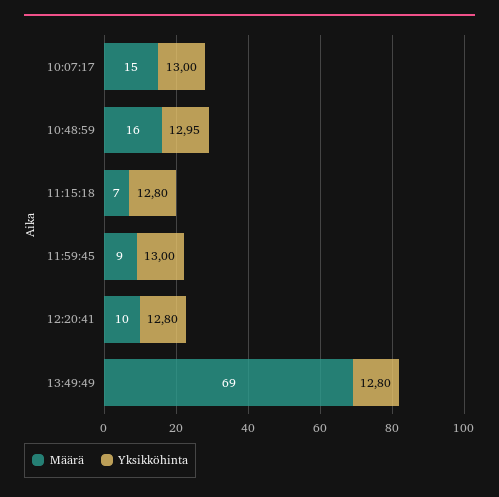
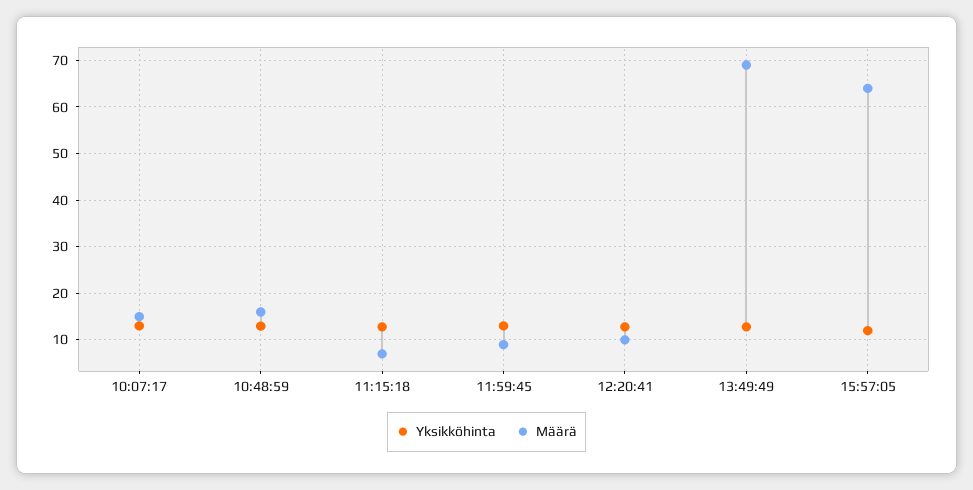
Yksikköhinta, 15:57:05: none -> 12
Määrä, 15:57:05: none -> 64

